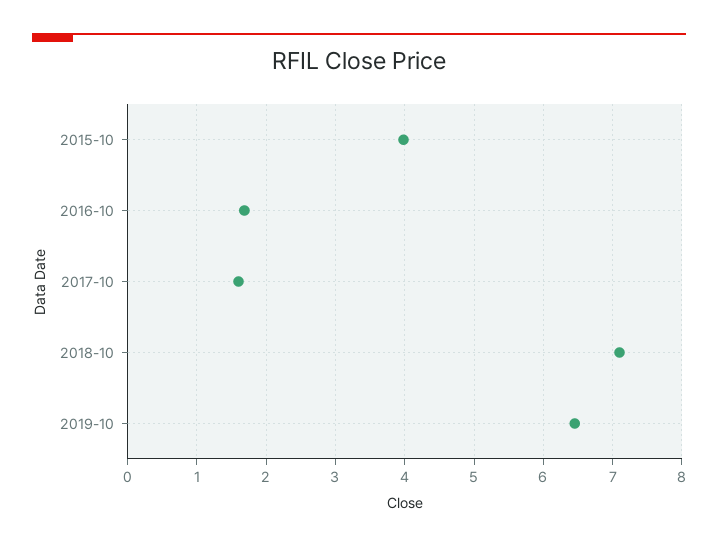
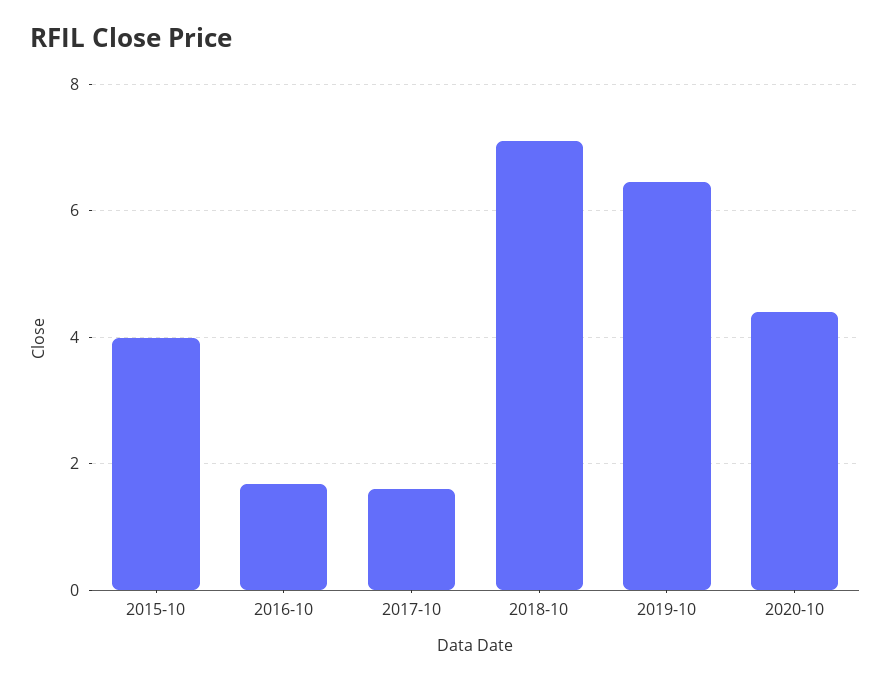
2020-10: none -> 4.4

